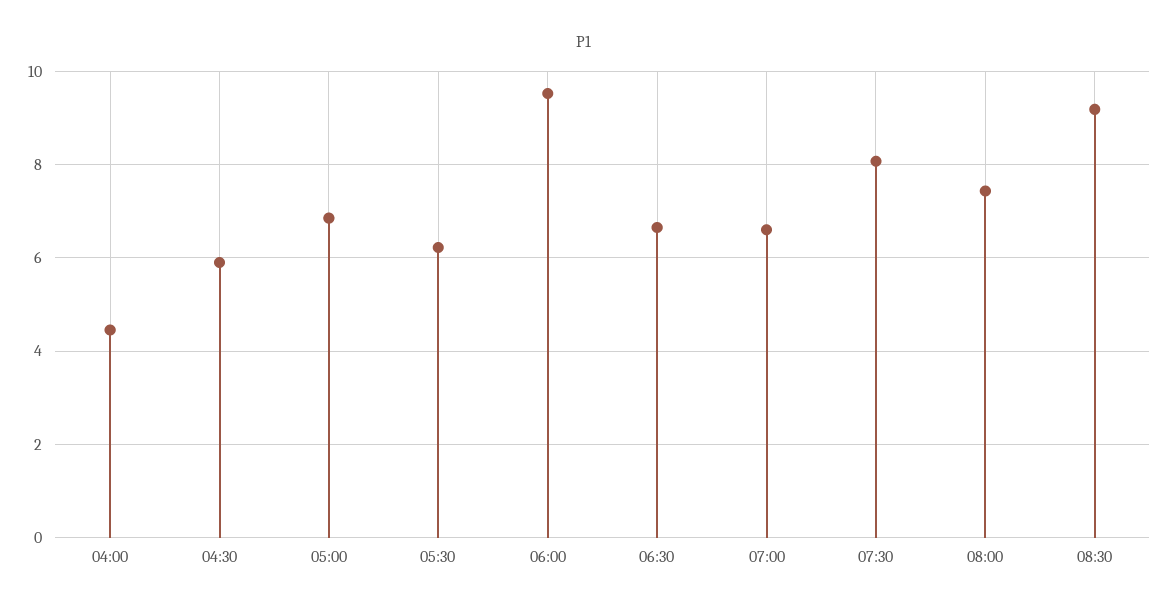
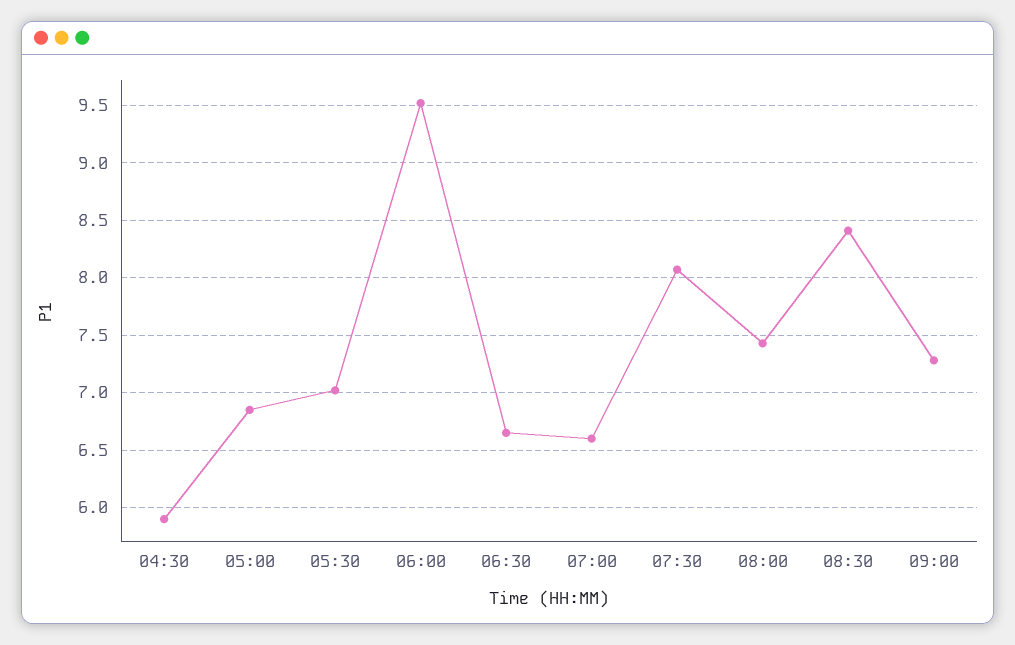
04:00: 4.4 -> none
05:30: 6.2 -> 7
08:30: 9.2 -> 8.4
09:00: none -> 7.3

